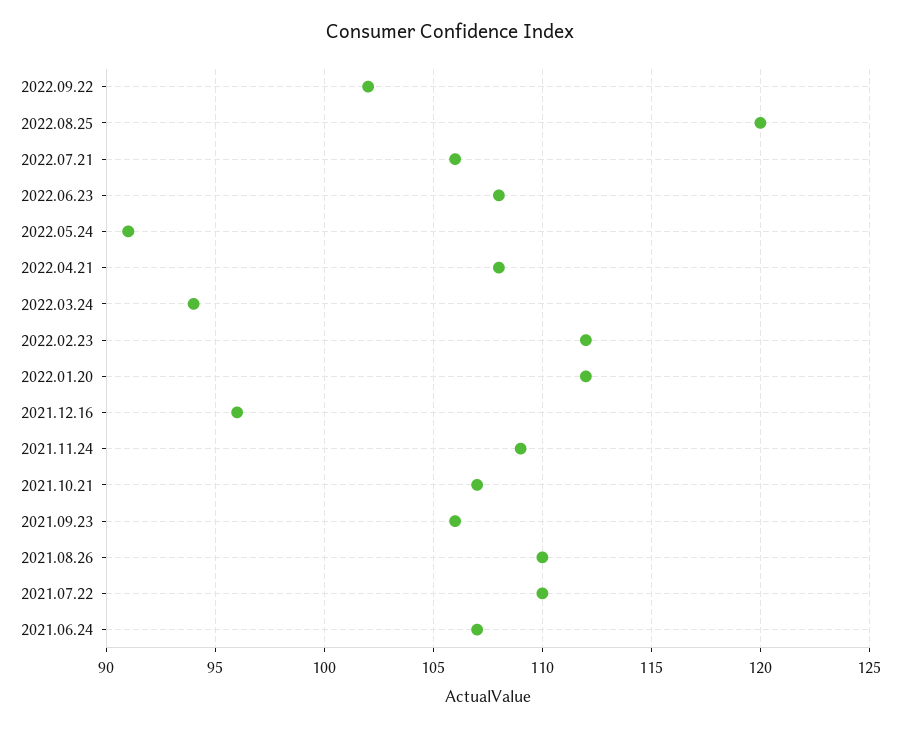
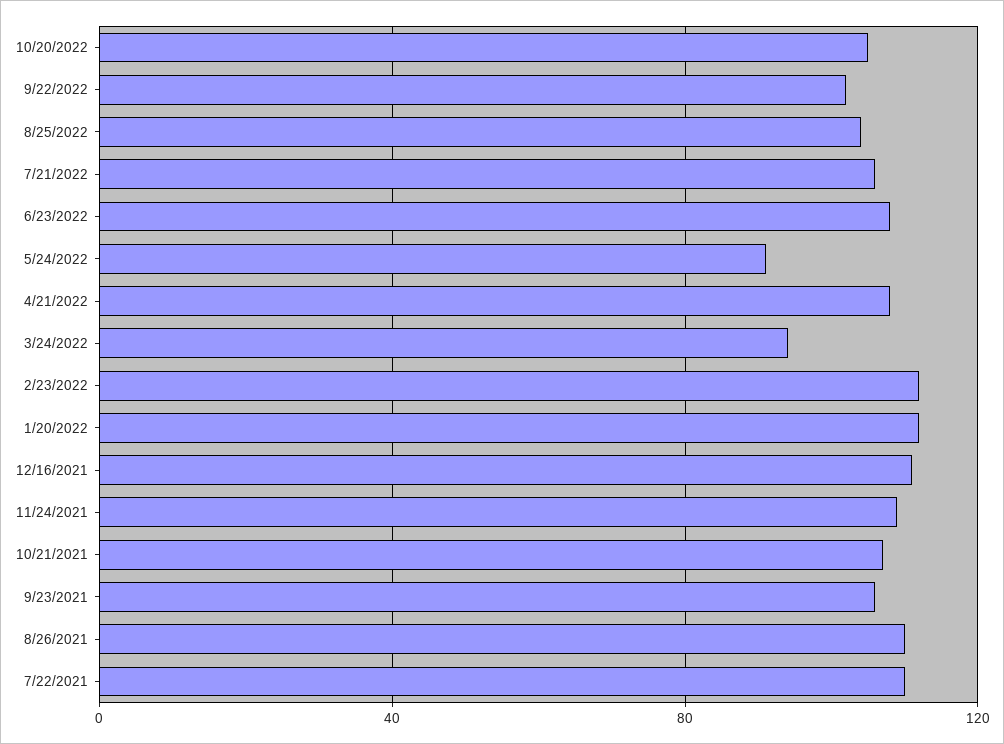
2022.08.25: 120 -> 105
2021.12.16: 96 -> 110
2021.06.24: 107 -> none
10/20/2022: none -> 105

